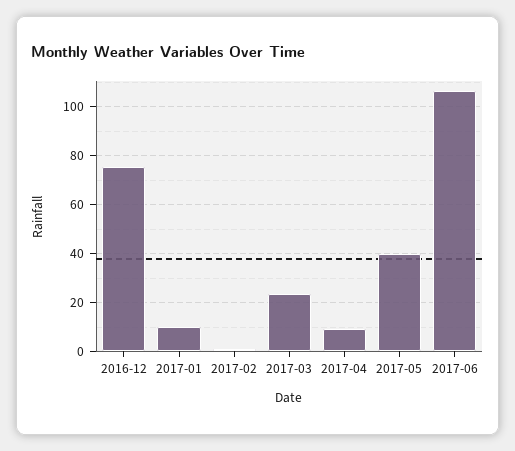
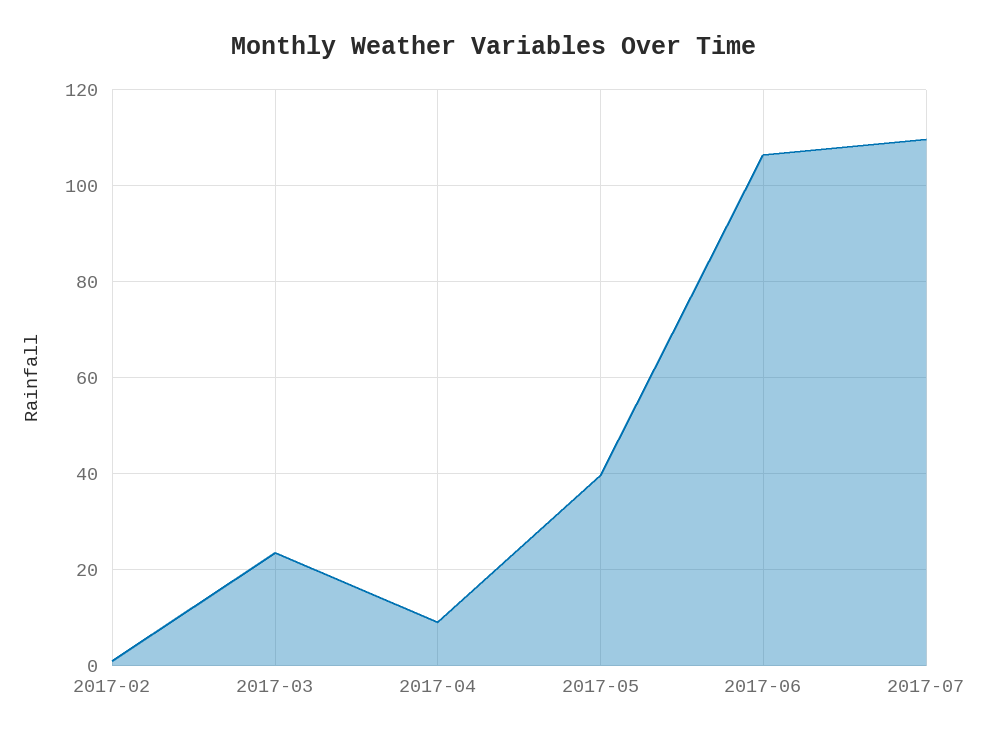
2016-12: 75 -> none
2017-01: 10 -> none
2017-07: none -> 110

